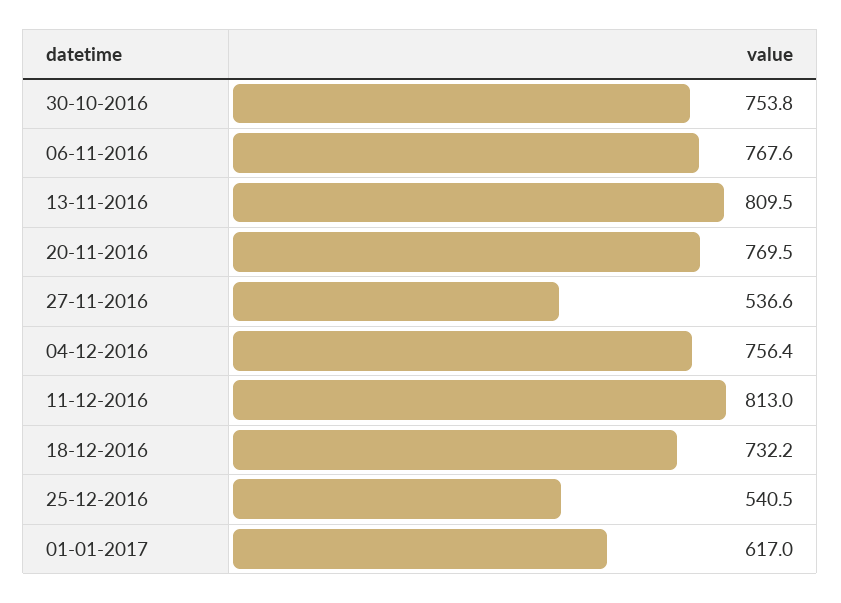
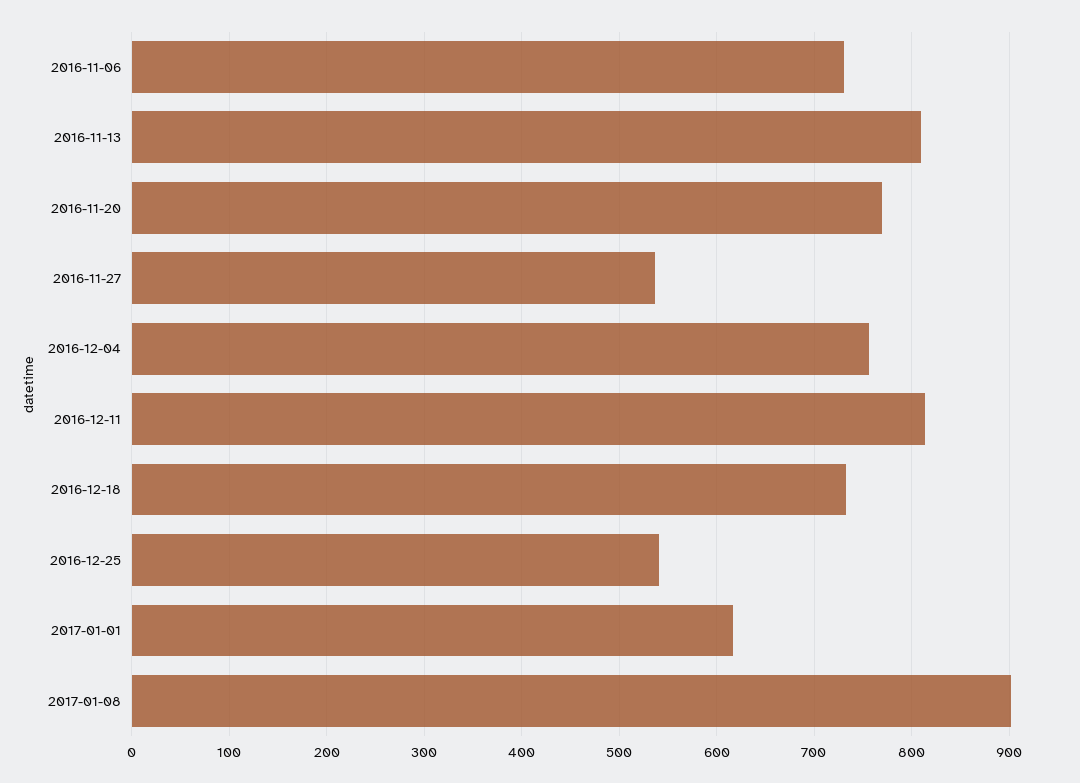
30-10-2016: 753.8 -> none
06-11-2016: 767.6 -> 730
2017-01-08: none -> 900

